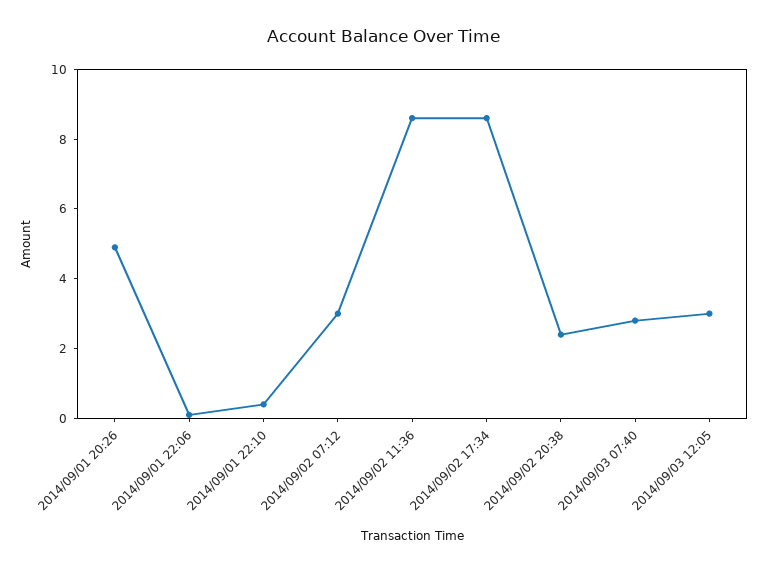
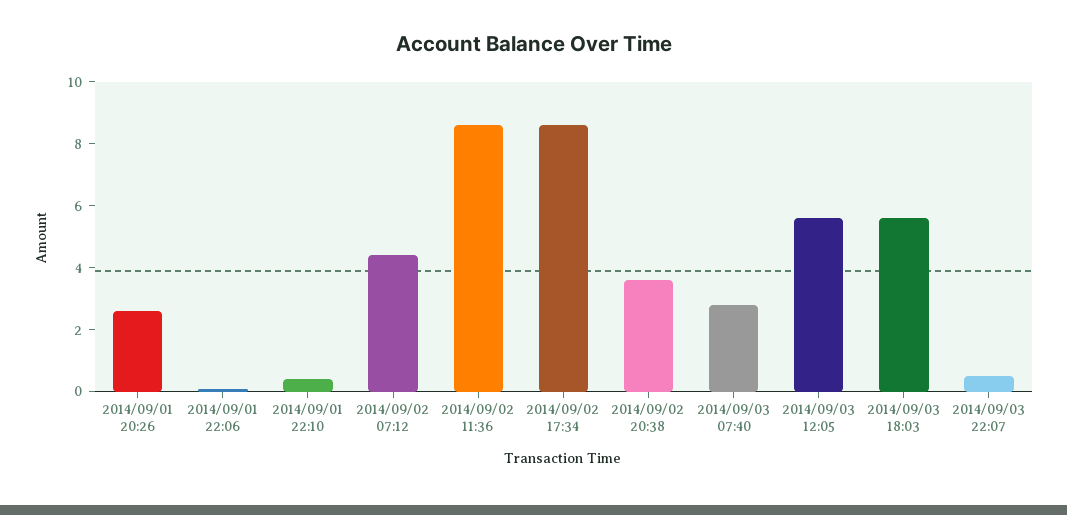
2014/09/01 20:26: 5 -> 2.5
2014/09/02 07:12: 3 -> 4.5
2014/09/02 20:38: 2.5 -> 3.5
2014/09/03 12:05: 3 -> 5.5
2014/09/03 18:03: none -> 5.5
2014/09/03 22:07: none -> 0.5

